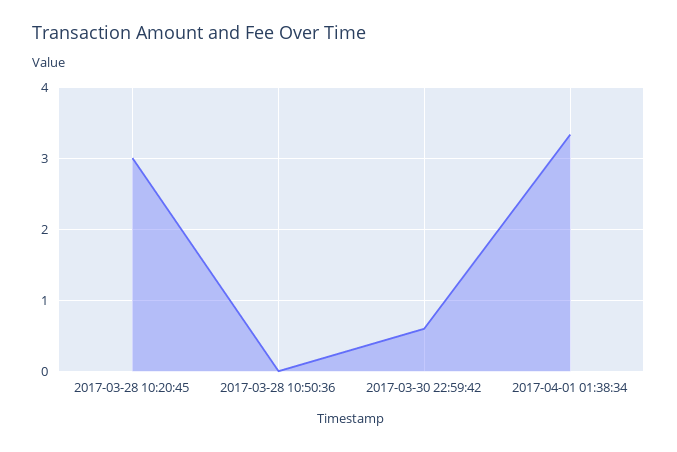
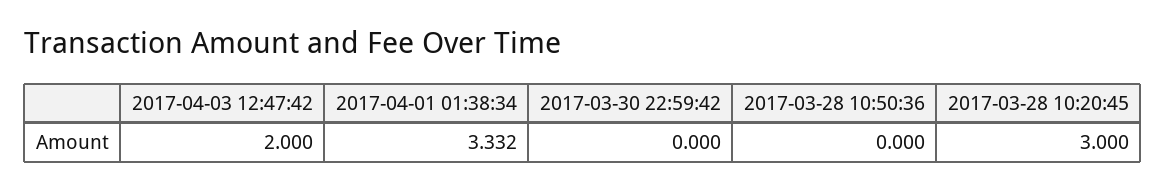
2017-03-30 22:59:42: 0.6 -> 0
2017-04-03 12:47:42: none -> 2

